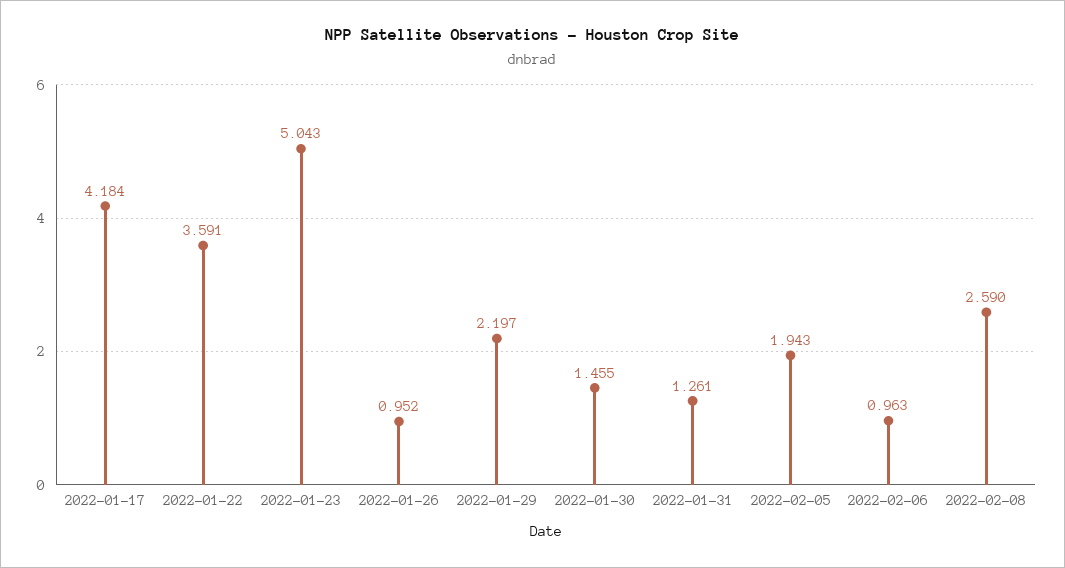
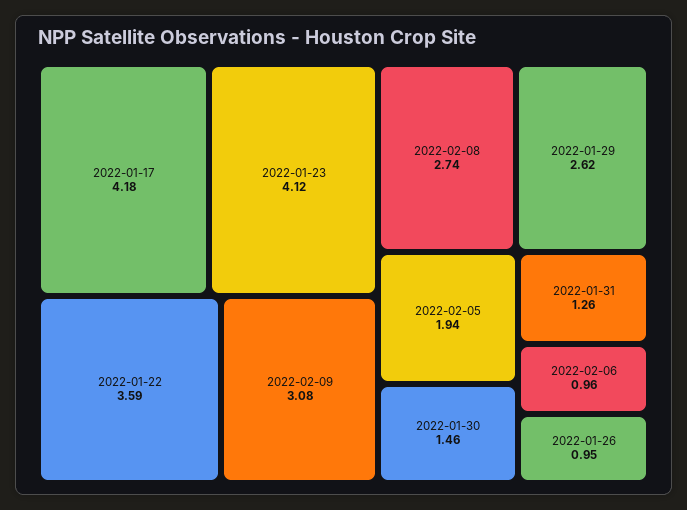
2022-01-23: 5.043 -> 4.12
2022-01-29: 2.197 -> 2.62
2022-02-08: 2.59 -> 2.74
2022-02-09: none -> 3.08

